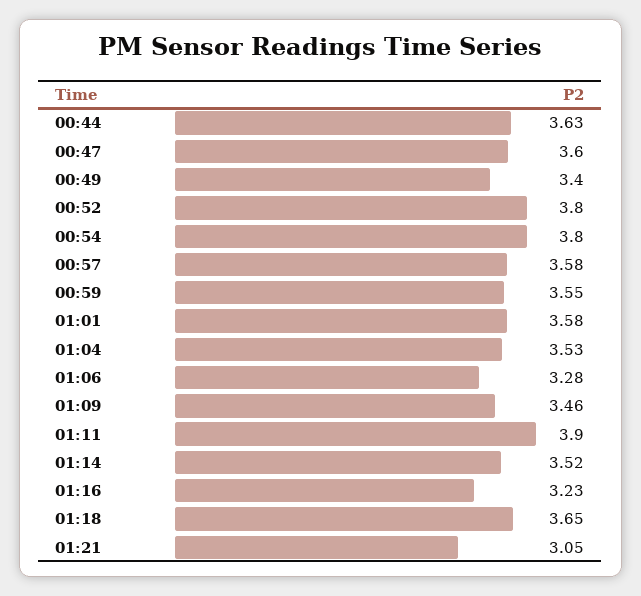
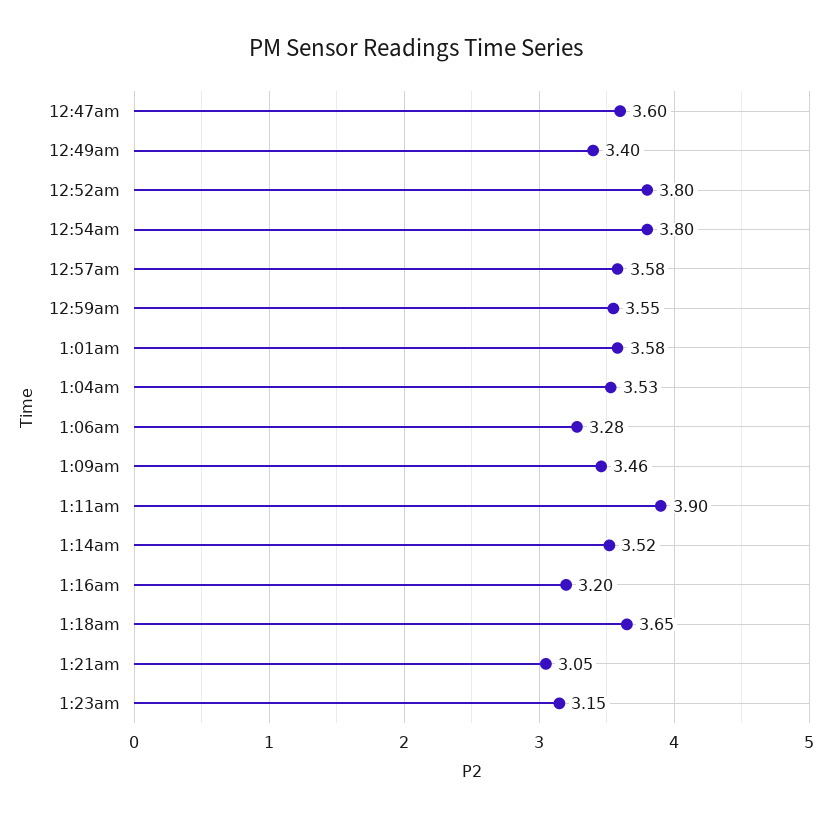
00:44: 3.63 -> none
01:16: 3.23 -> 3.2
1:23am: none -> 3.15

